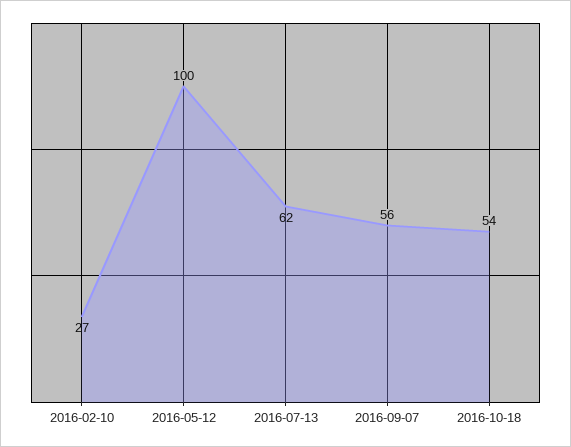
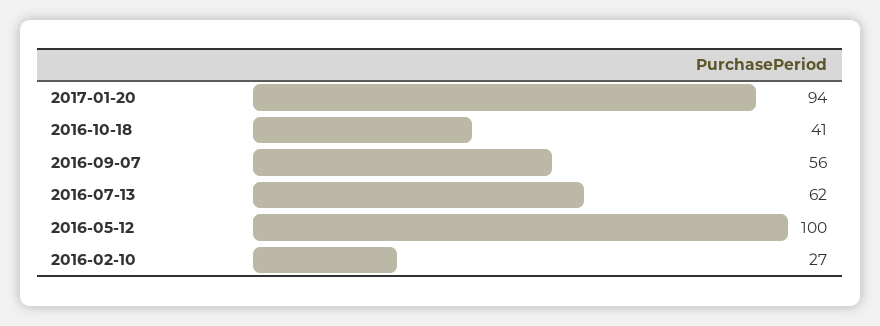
2016-10-18: 54 -> 41
2017-01-20: none -> 94

